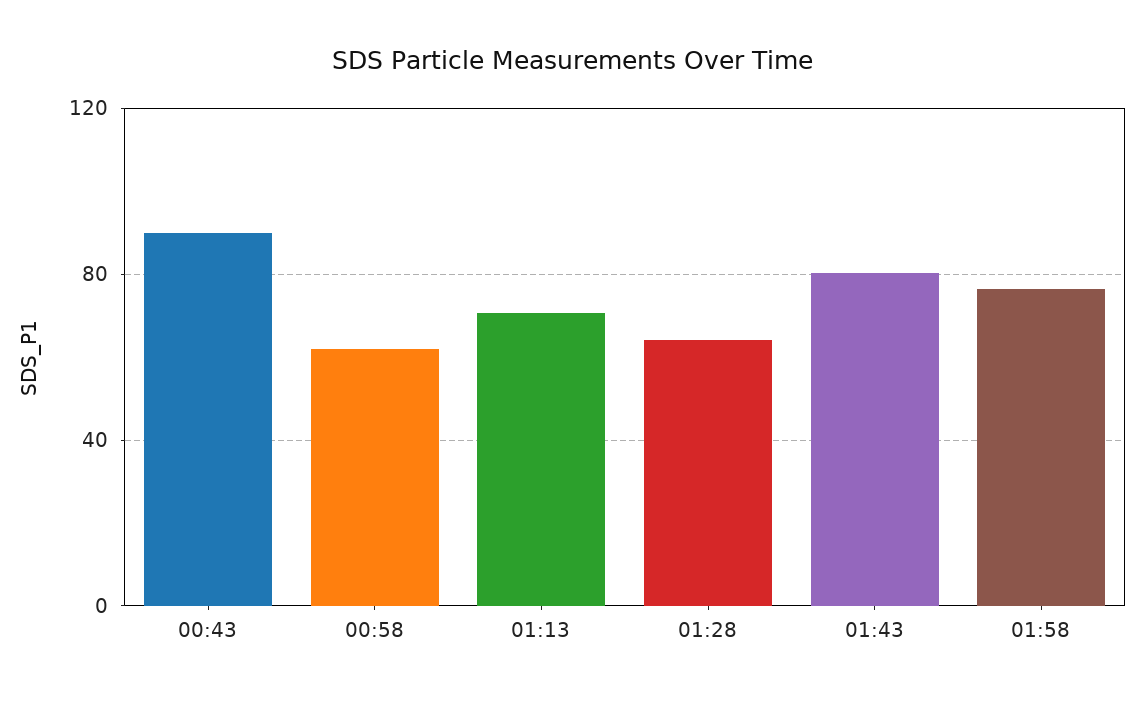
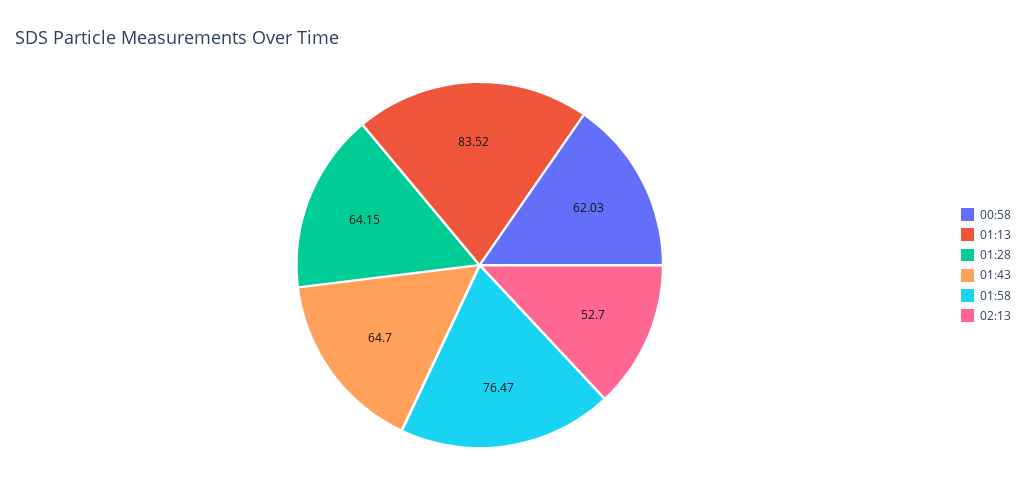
00:43: 90 -> none
01:13: 70 -> 83.52
01:43: 80 -> 64.7
02:13: none -> 52.7

